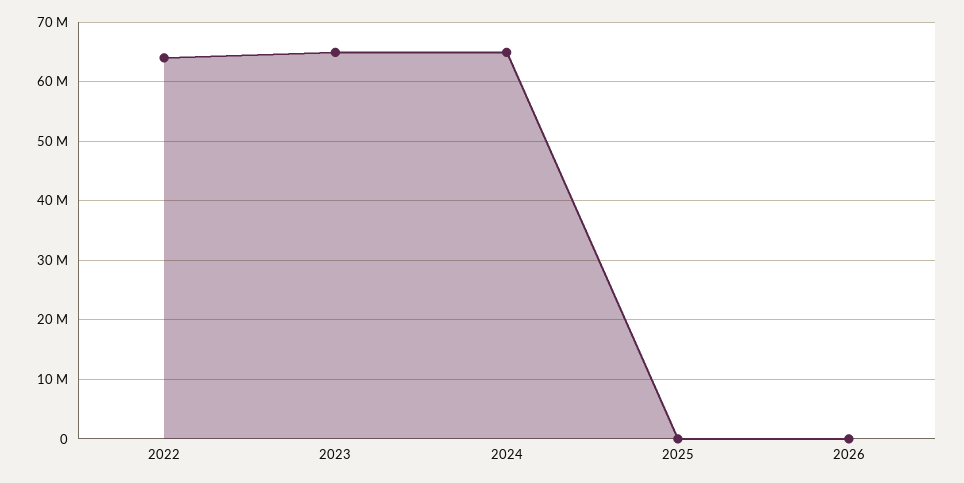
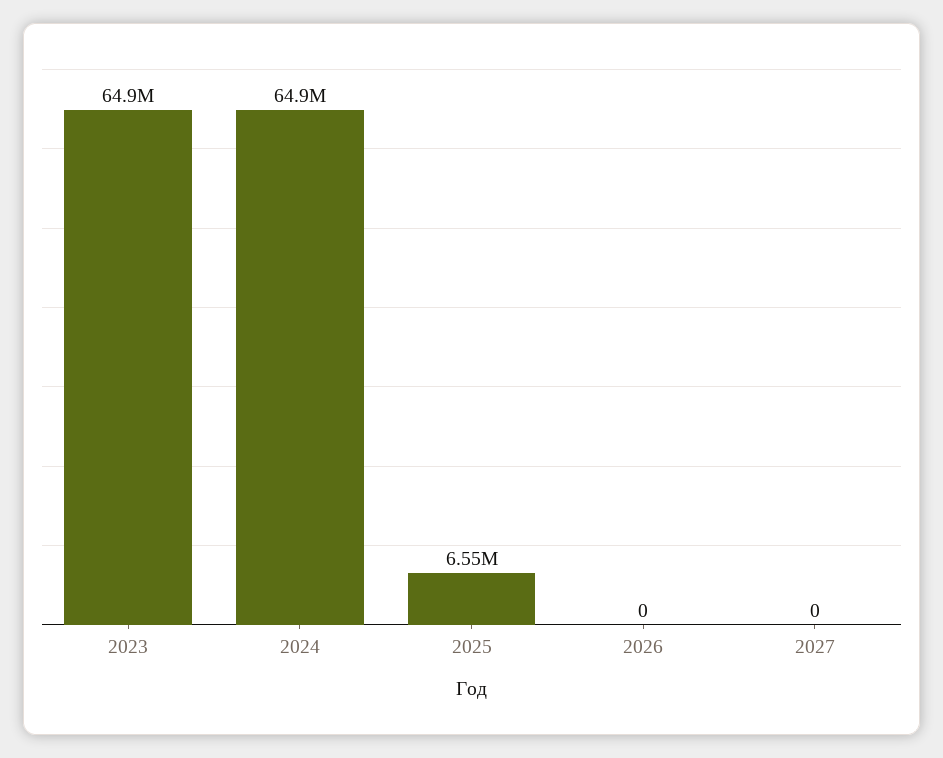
2022: 64000000 -> none
2025: 0 -> 6550000
2027: none -> 0

